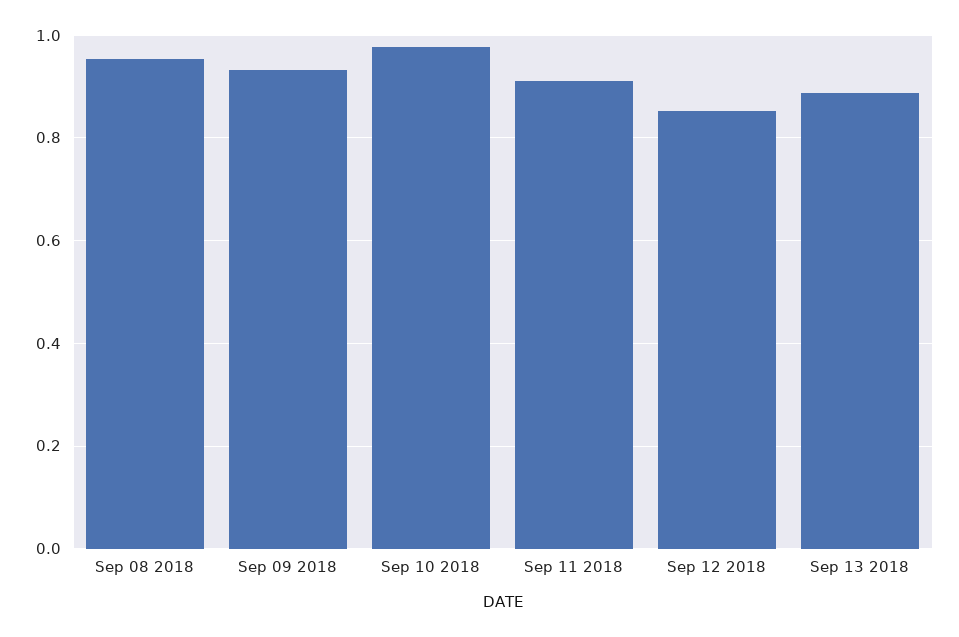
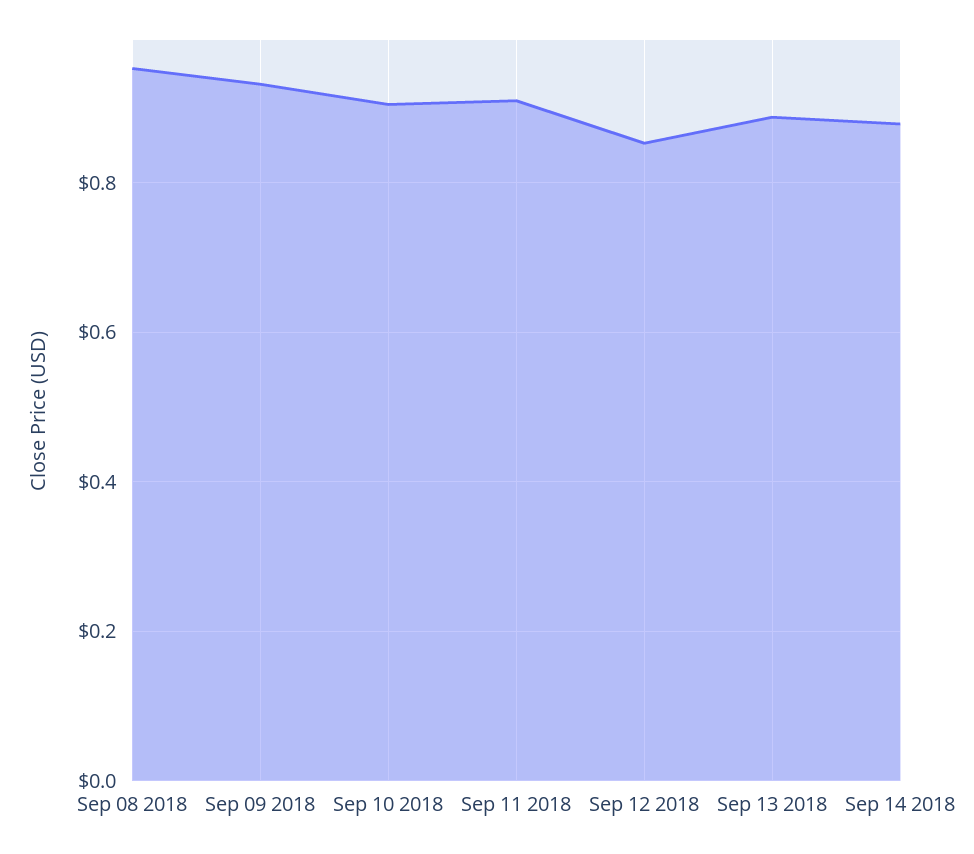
Sep 10 2018: 0.98 -> 0.9
Sep 14 2018: none -> 0.88

